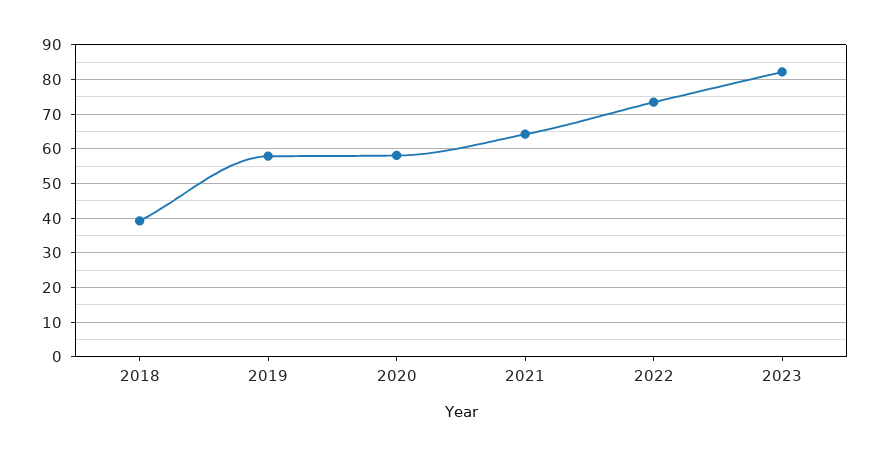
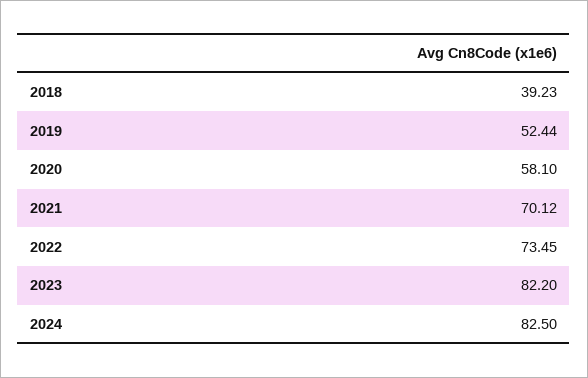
2019: 58 -> 52.44
2021: 64 -> 70.12
2024: none -> 82.5

